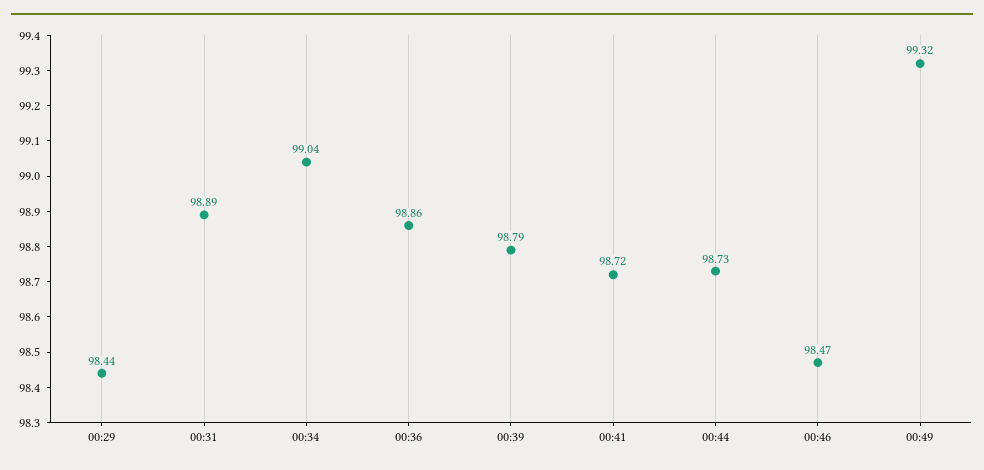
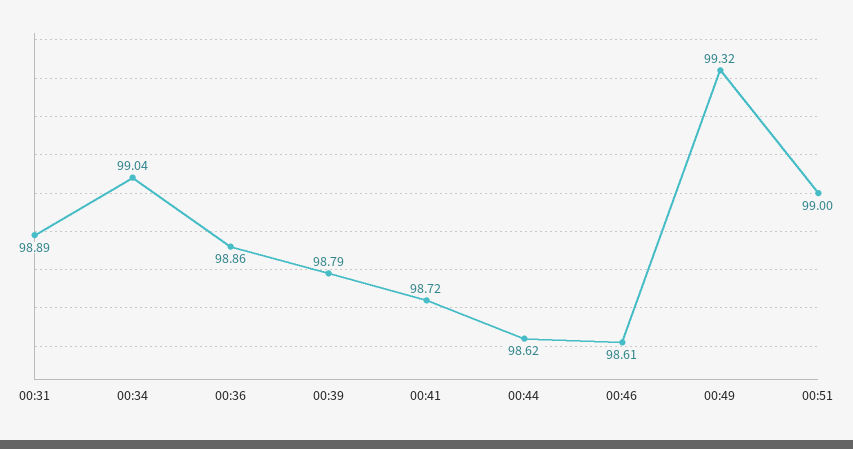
00:29: 98.44 -> none
00:44: 98.73 -> 98.62
00:46: 98.47 -> 98.61
00:51: none -> 99

